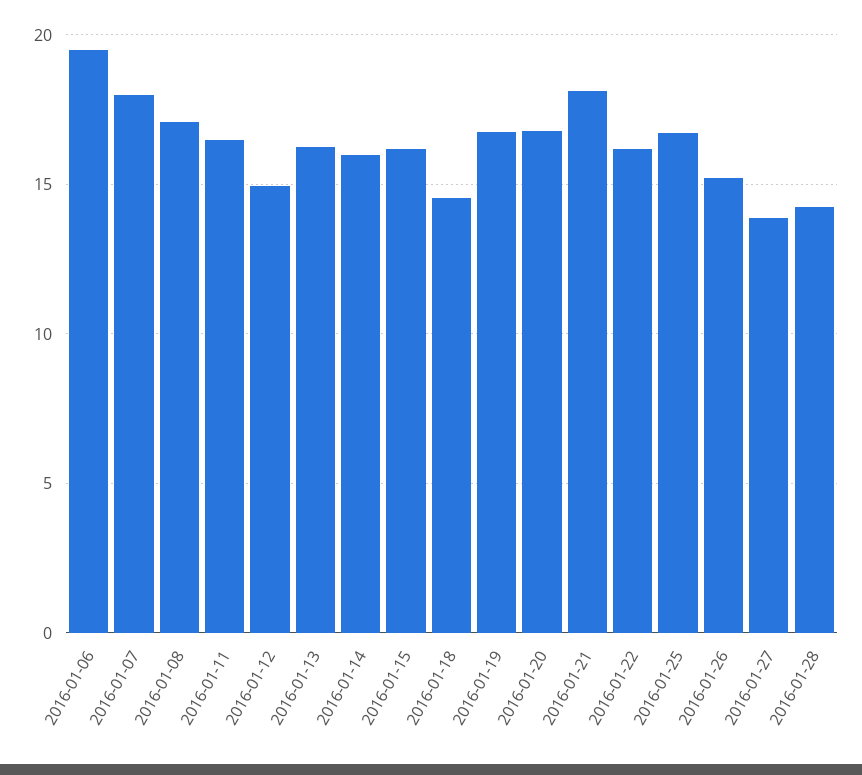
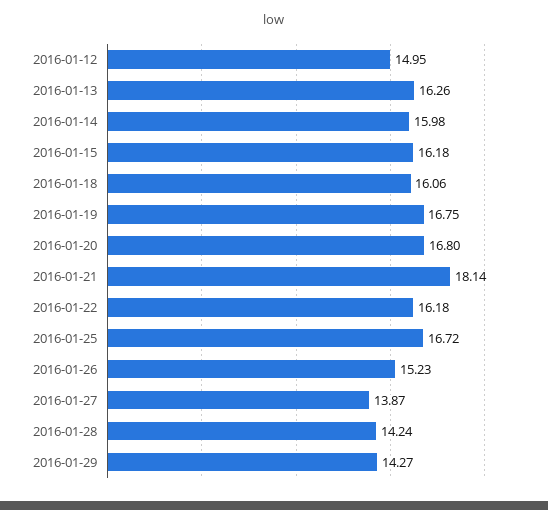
2016-01-06: 19.5 -> none
2016-01-07: 18 -> none
2016-01-08: 17 -> none
2016-01-11: 16.5 -> none
2016-01-18: 14.5 -> 16.06
2016-01-29: none -> 14.27

